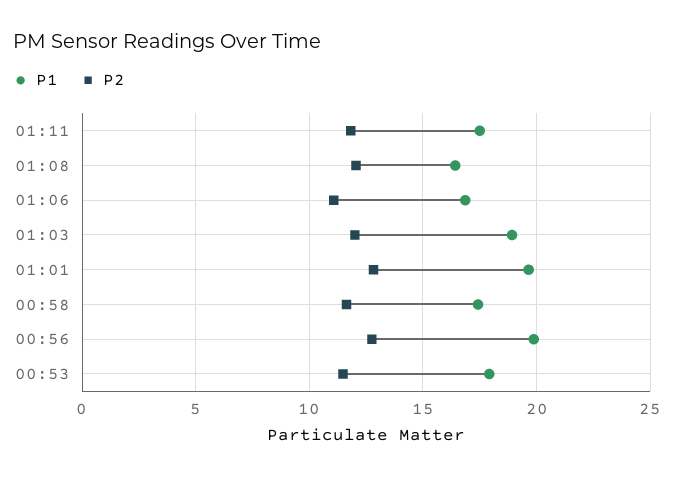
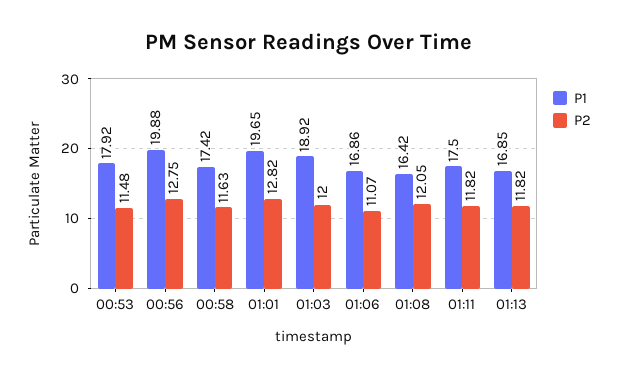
P1, 01:13: none -> 16.85
P2, 01:13: none -> 11.82

